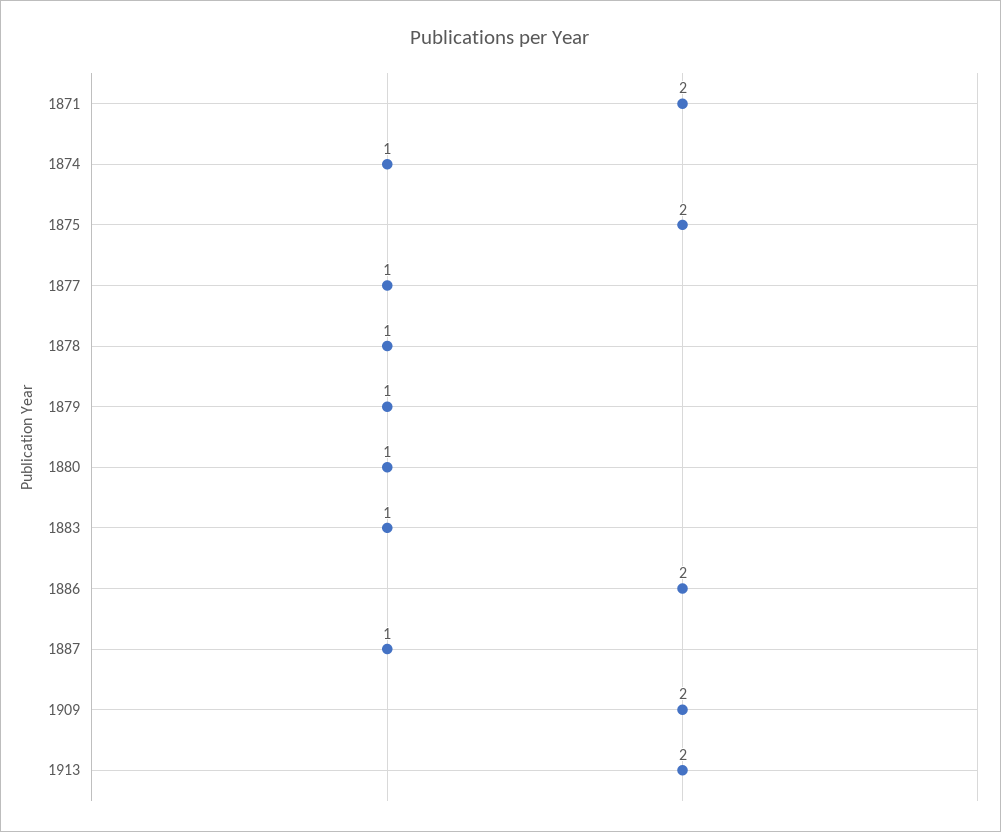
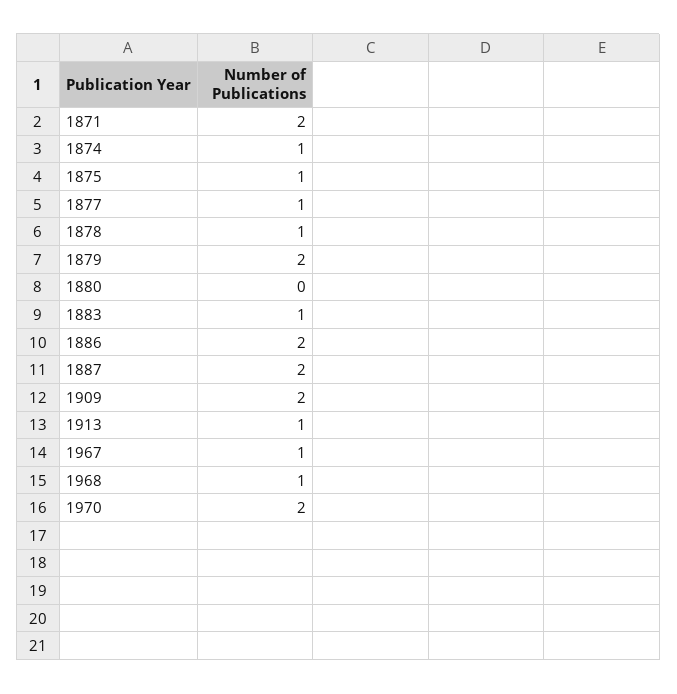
1875: 2 -> 1
1879: 1 -> 2
1880: 1 -> 0
1887: 1 -> 2
1913: 2 -> 1
1967: none -> 1
1968: none -> 1
1970: none -> 2

